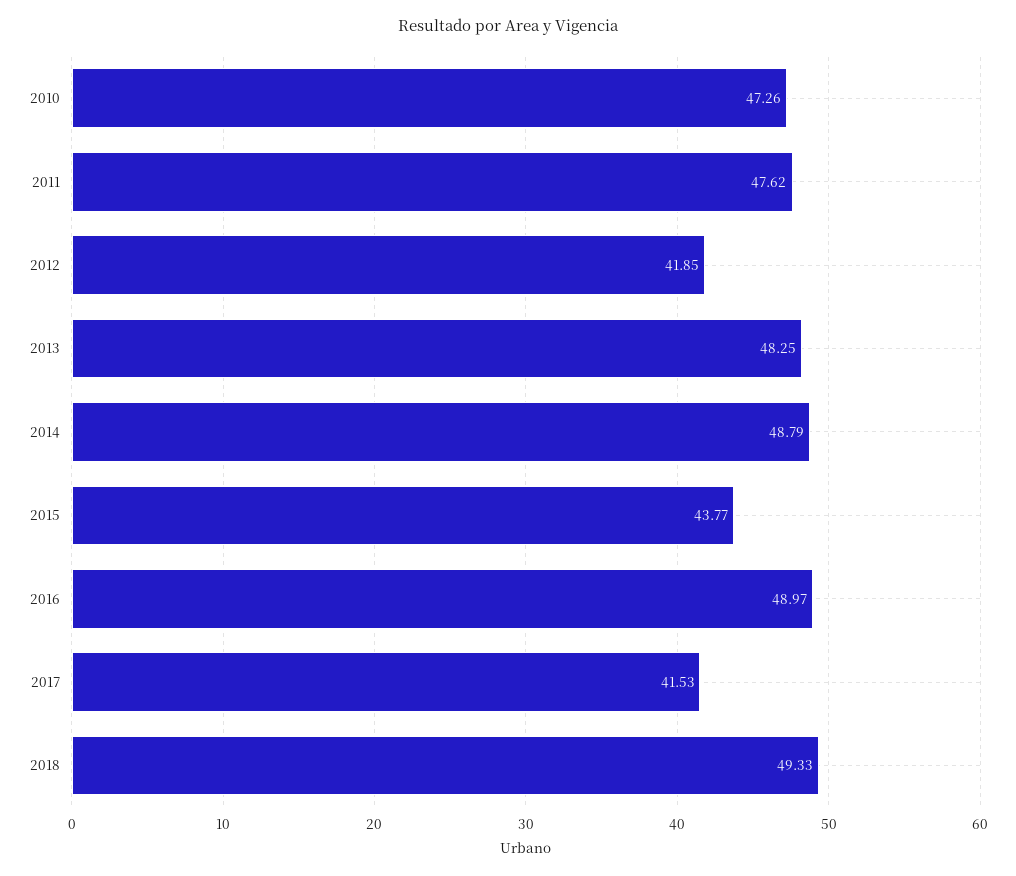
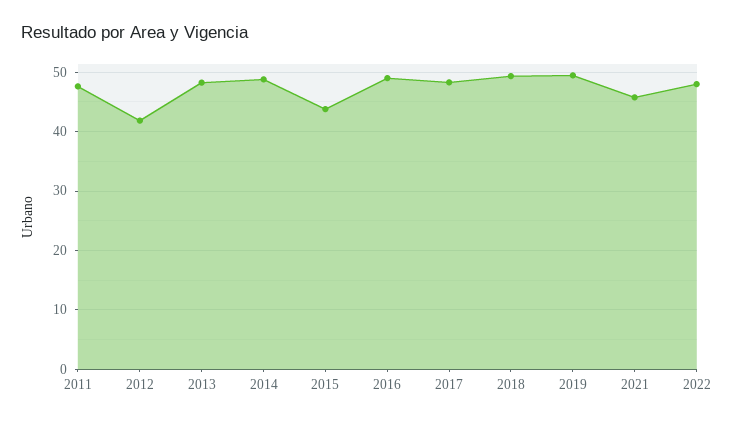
2010: 47.26 -> none
2017: 41.53 -> 48
2019: none -> 50
2021: none -> 46
2022: none -> 48

